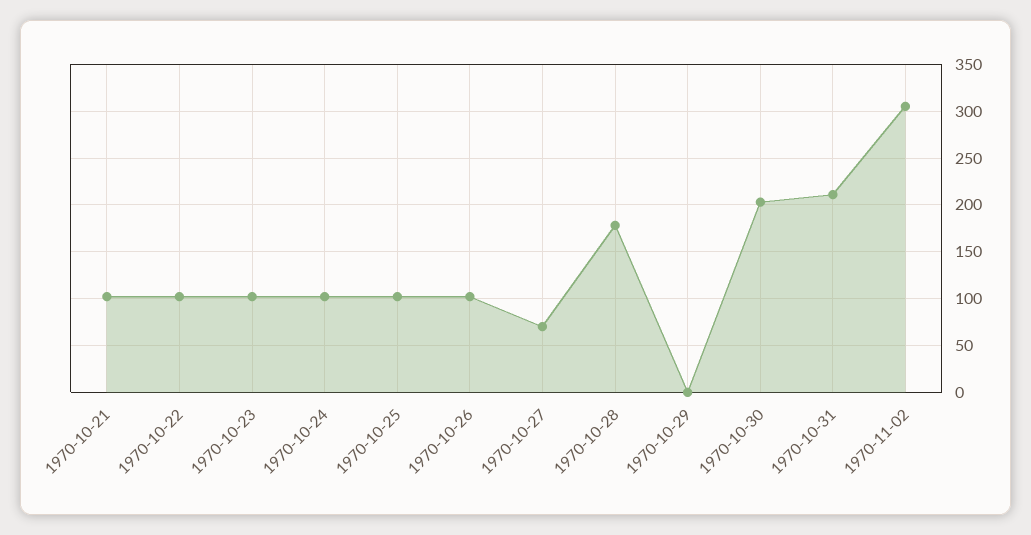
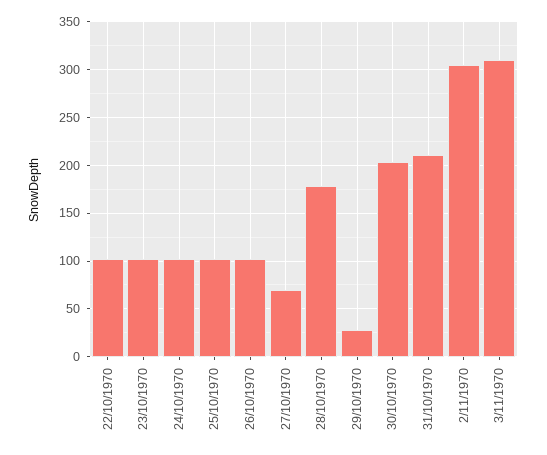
1970-10-21: 100 -> none
1970-10-29: 0 -> 30
3/11/1970: none -> 310

